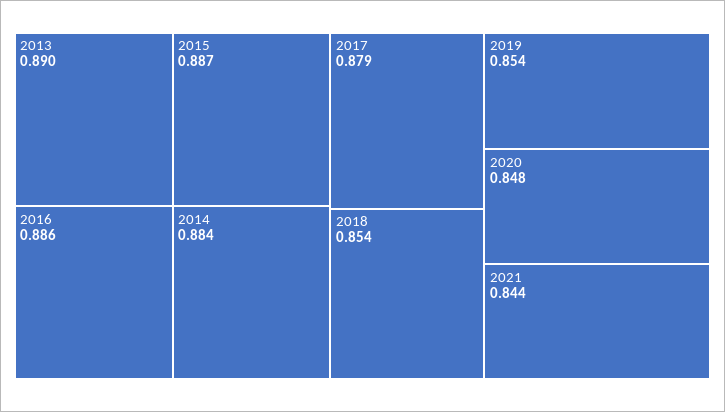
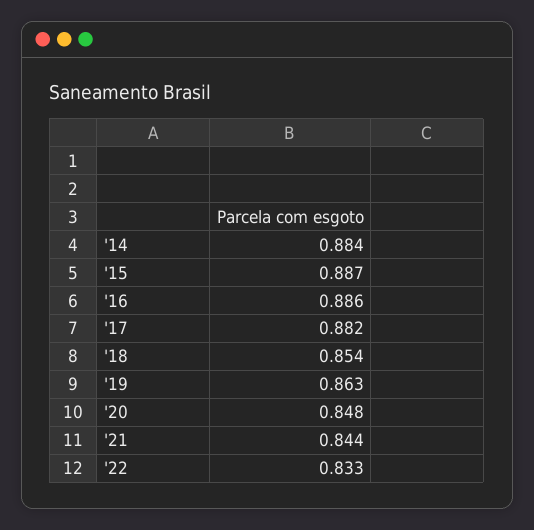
2013: 0.89 -> none
2017: 0.879 -> 0.882
2019: 0.854 -> 0.863
'22: none -> 0.833

